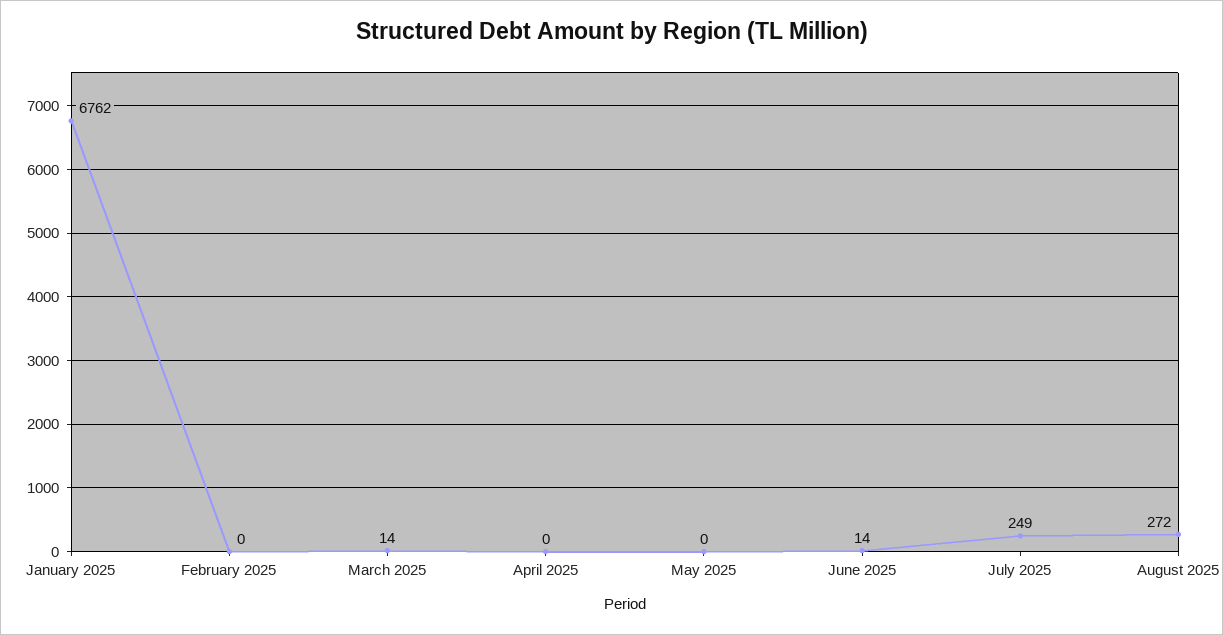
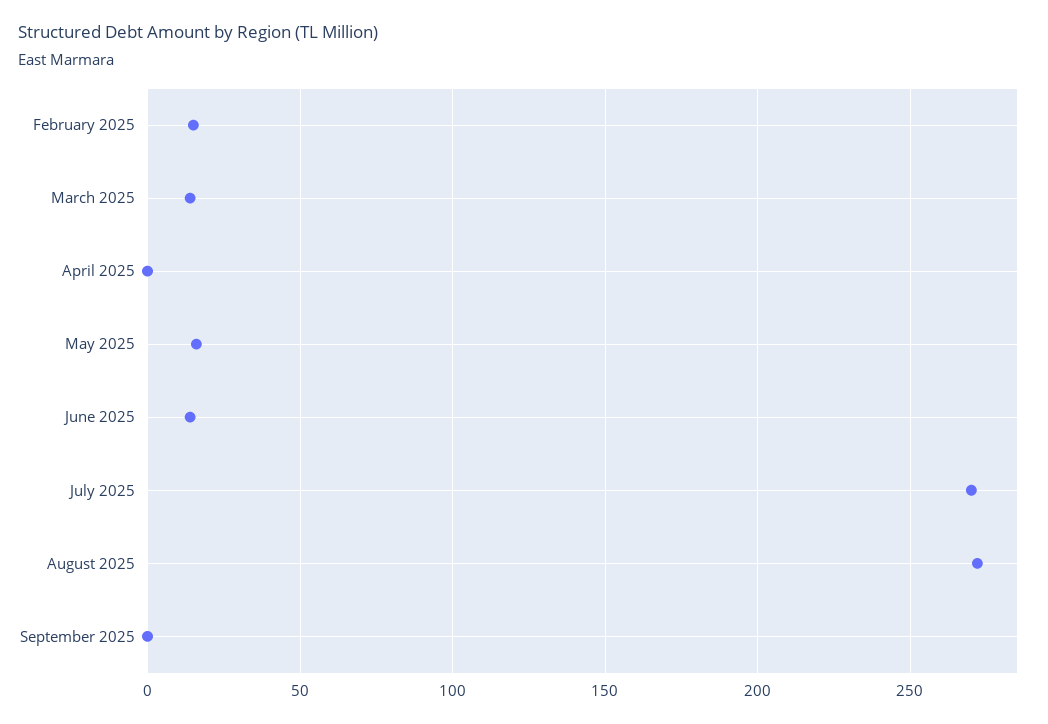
January 2025: 6762 -> none
February 2025: 0 -> 15
May 2025: 0 -> 15
July 2025: 249 -> 270
September 2025: none -> 0

